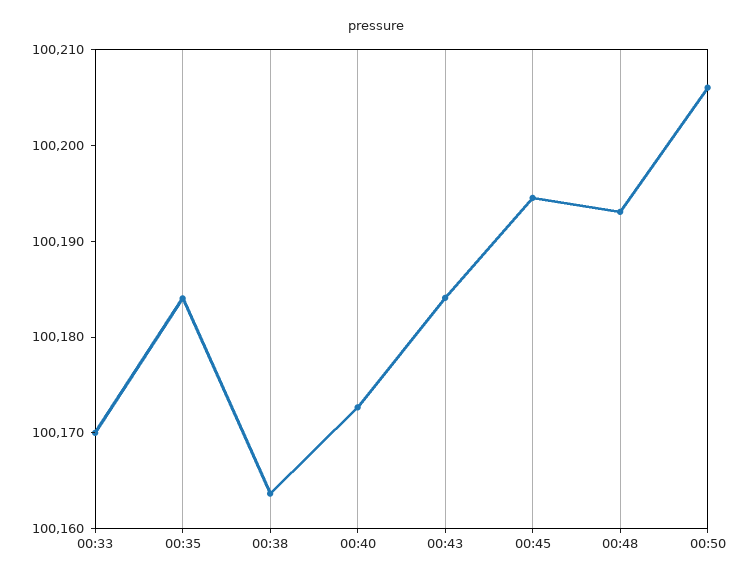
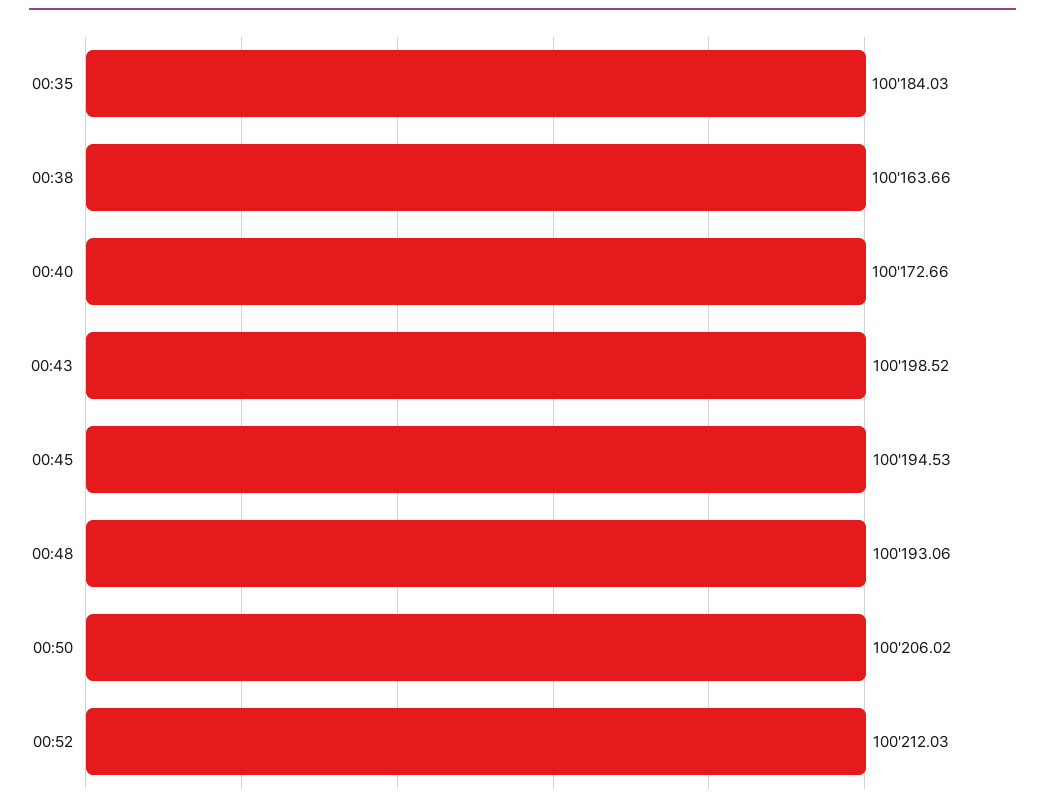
00:33: 100170 -> none
00:43: 100184 -> 100198.52
00:52: none -> 100212.03

